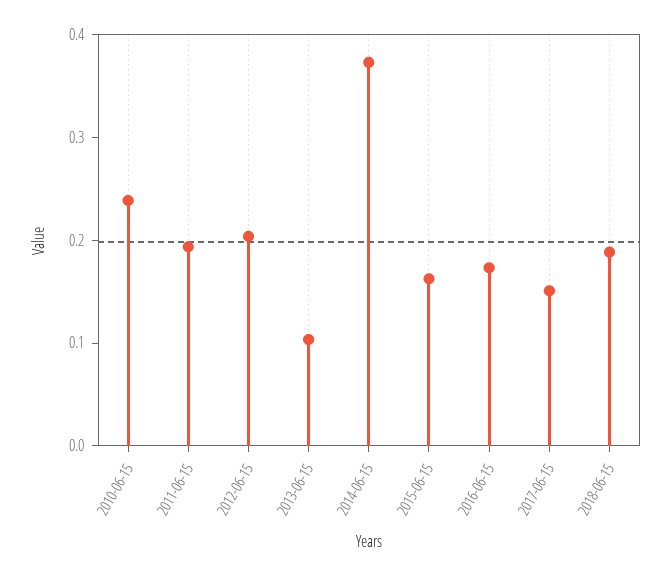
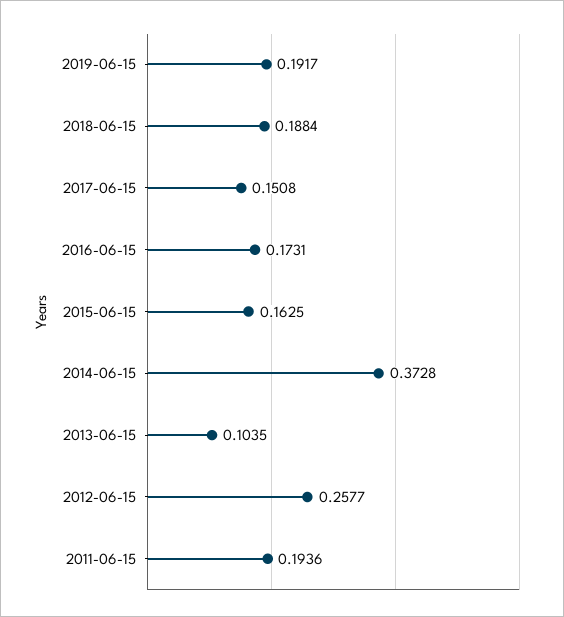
2010-06-15: 0.24 -> none
2012-06-15: 0.2 -> 0.2577
2019-06-15: none -> 0.1917

